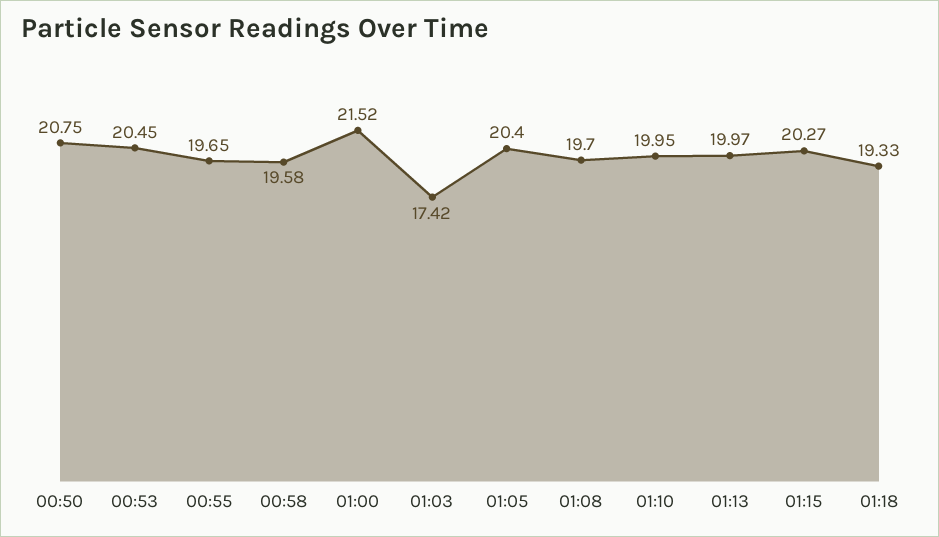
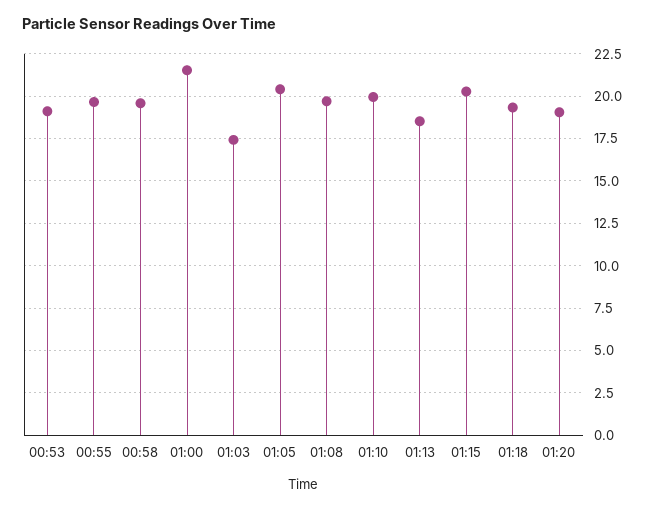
00:50: 20.75 -> none
00:53: 20.45 -> 19
01:13: 19.97 -> 18.5
01:20: none -> 19

